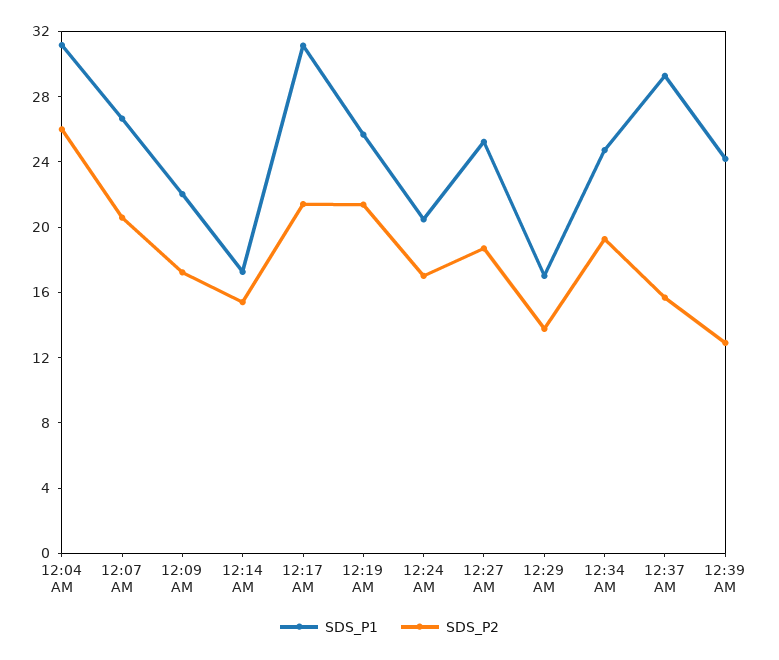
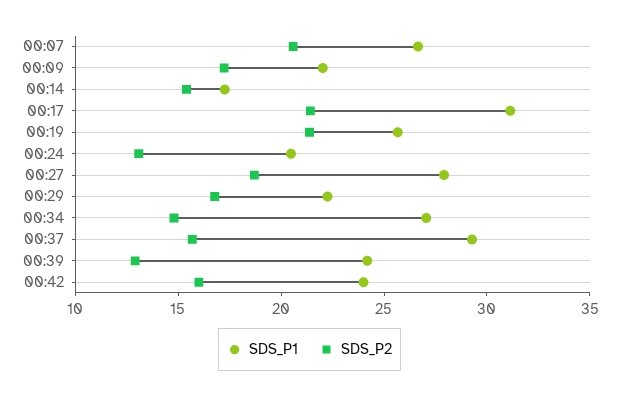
SDS_P1, 12:04 AM: 31 -> none
SDS_P2, 12:04 AM: 26 -> none
SDS_P2, 12:24 AM: 17 -> 13
SDS_P1, 12:27 AM: 25 -> 28
SDS_P1, 12:29 AM: 17 -> 22
SDS_P2, 12:29 AM: 14 -> 17
SDS_P1, 12:34 AM: 25 -> 27
SDS_P2, 12:34 AM: 19 -> 15
SDS_P1, 00:42: none -> 24
SDS_P2, 00:42: none -> 16

